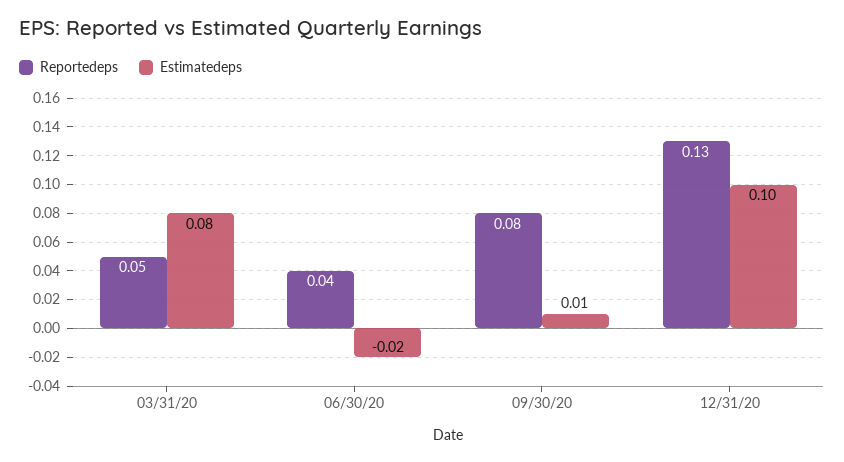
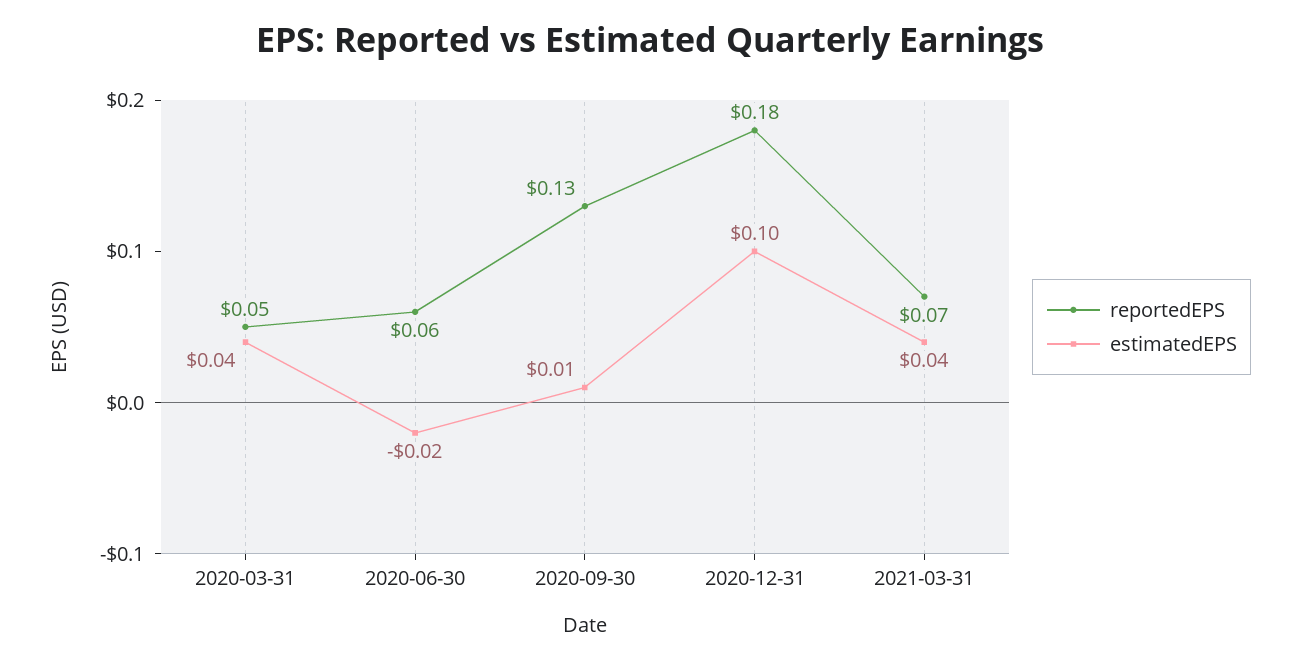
Estimatedeps, 03/31/20: 0.08 -> 0.04
Reportedeps, 06/30/20: 0.04 -> 0.06
Reportedeps, 09/30/20: 0.08 -> 0.13
Reportedeps, 12/31/20: 0.13 -> 0.18
Reportedeps, 2021-03-31: none -> 0.07
Estimatedeps, 2021-03-31: none -> 0.04

